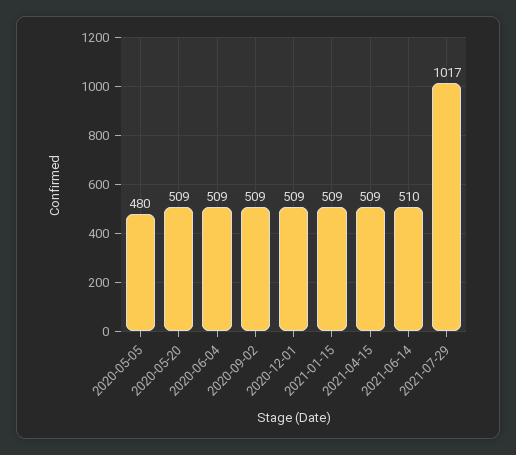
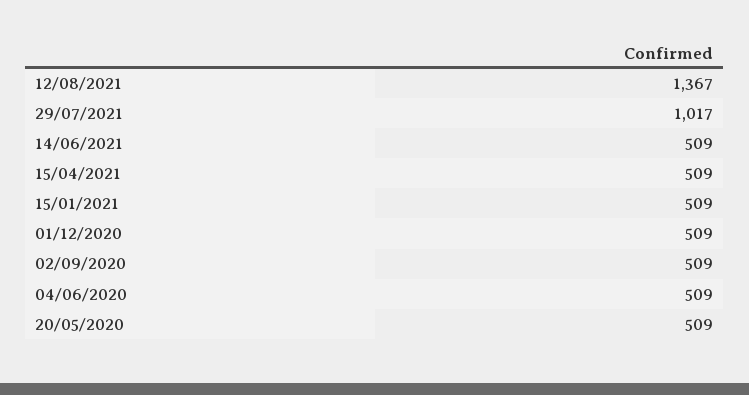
2020-05-05: 480 -> none
2021-06-14: 510 -> 509
12/08/2021: none -> 1367

